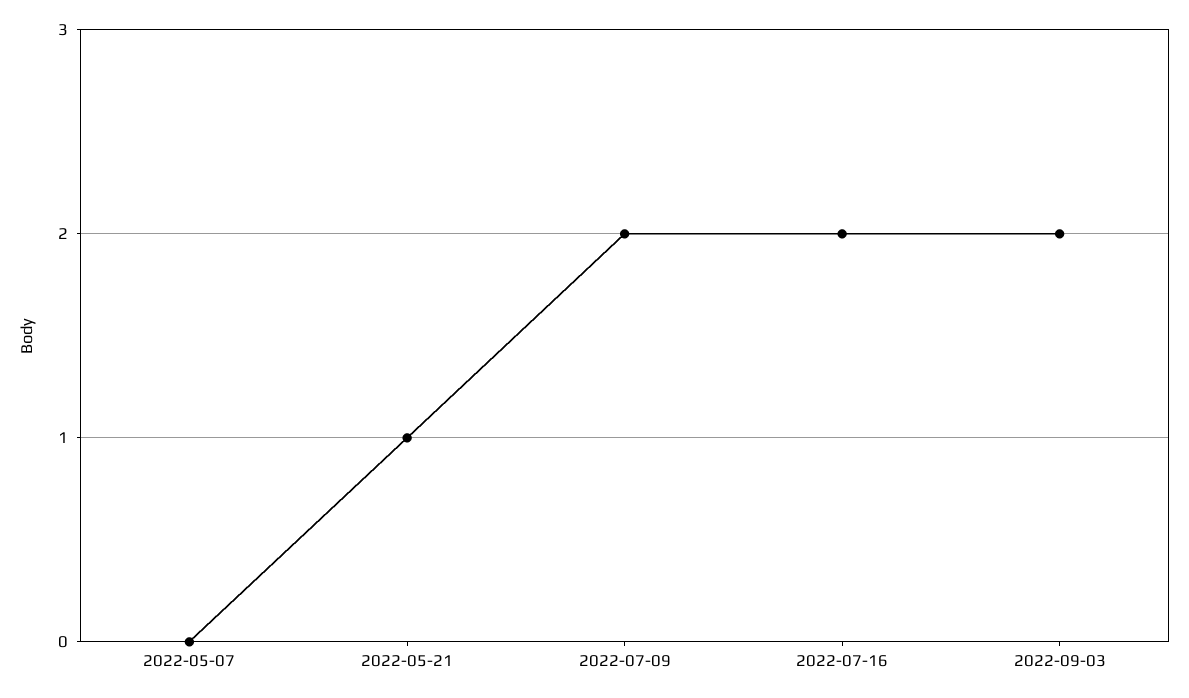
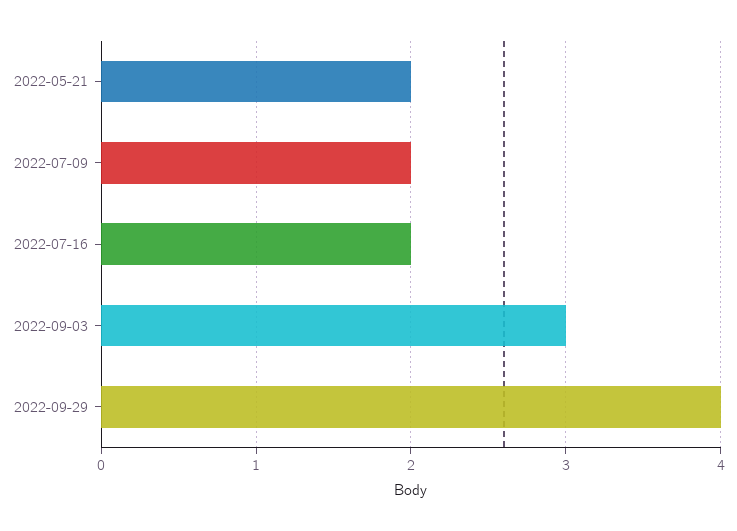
2022-05-07: 0 -> none
2022-05-21: 1 -> 2
2022-09-03: 2 -> 3
2022-09-29: none -> 4

